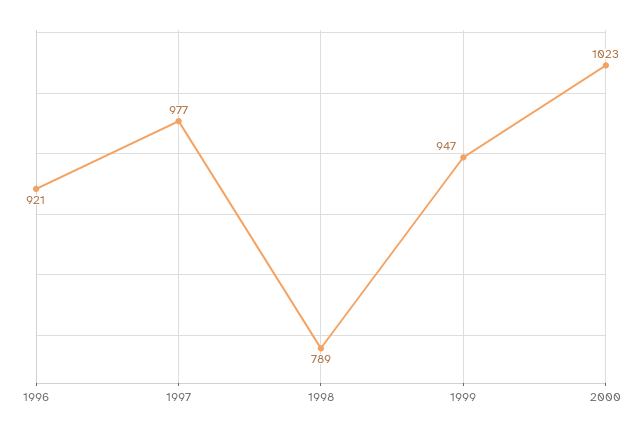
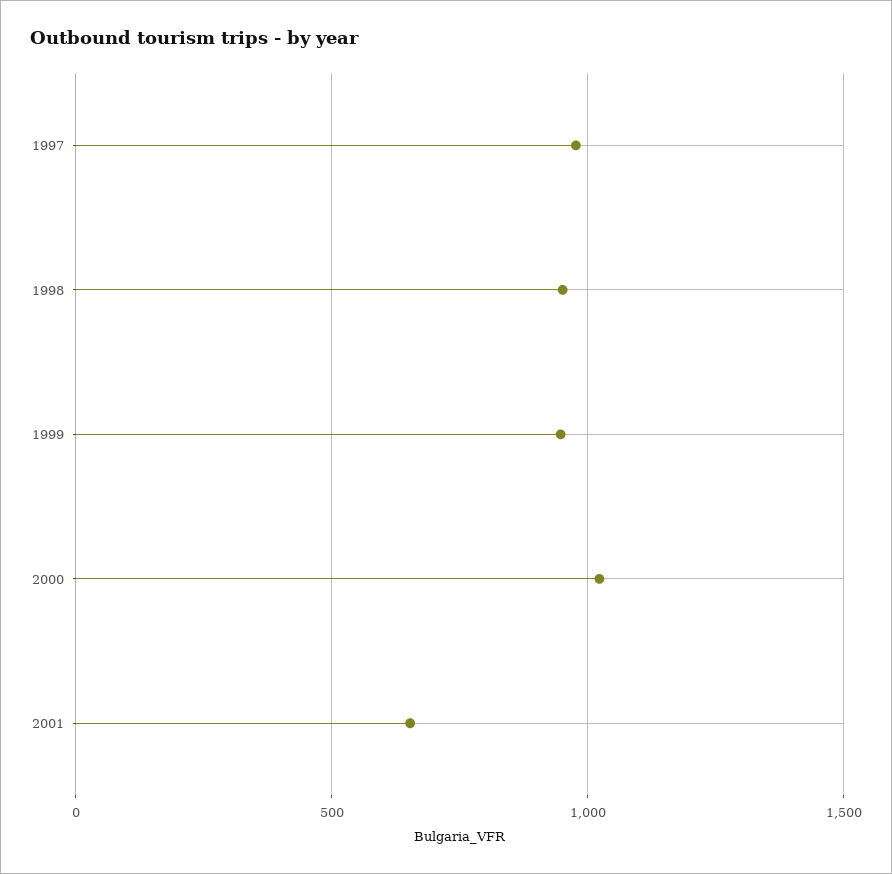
1996: 921 -> none
1998: 789 -> 950
2001: none -> 650

